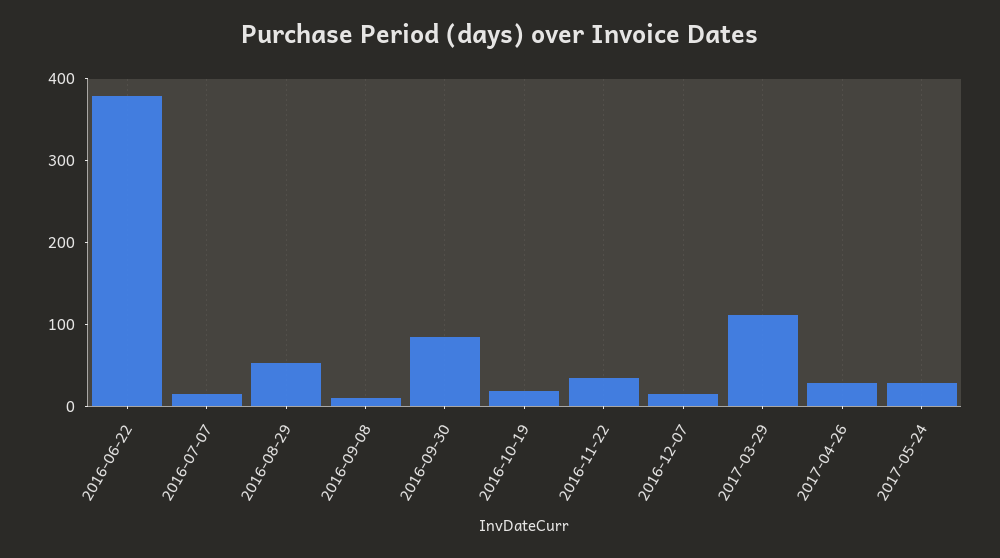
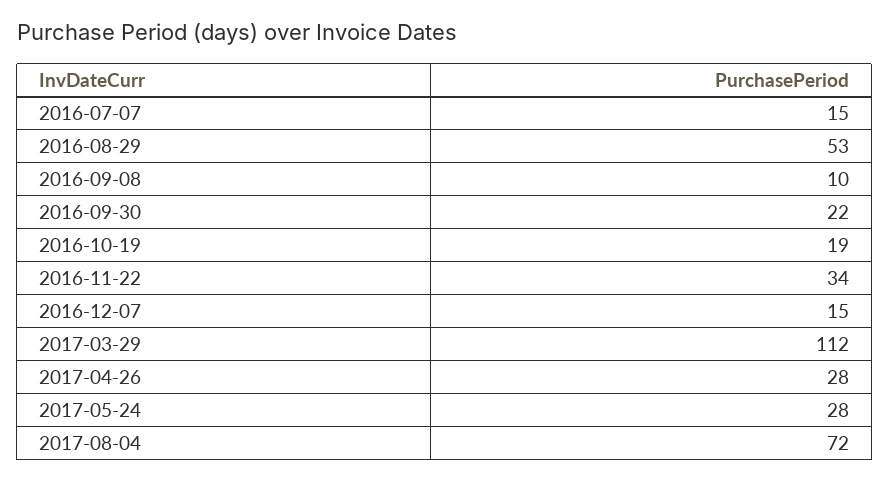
2016-06-22: 380 -> none
2016-09-30: 80 -> 22
2017-08-04: none -> 72

